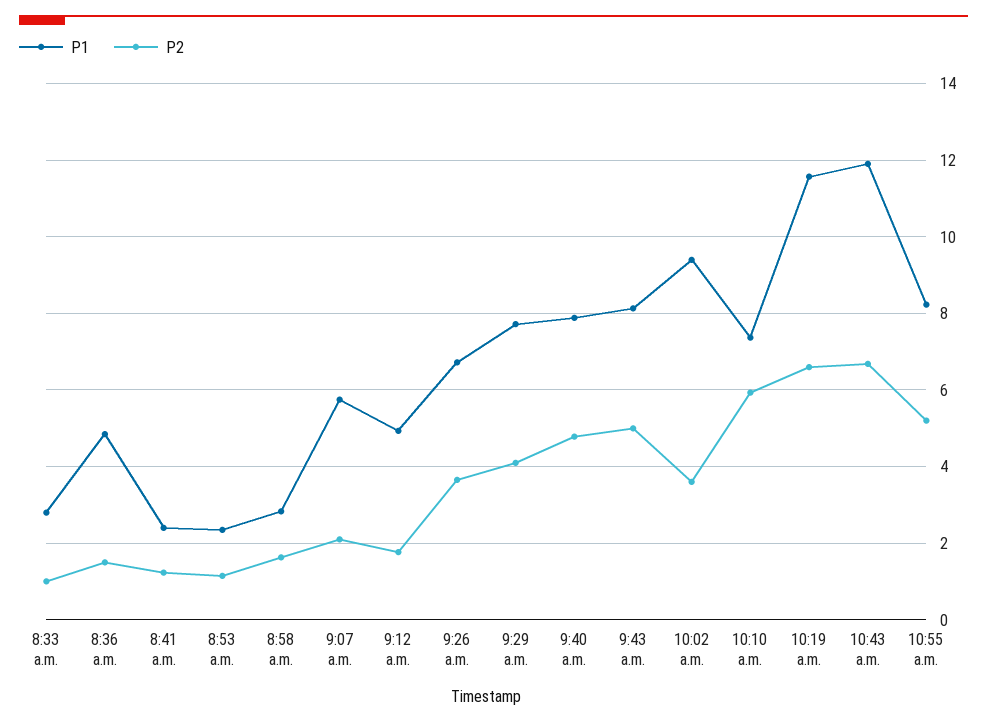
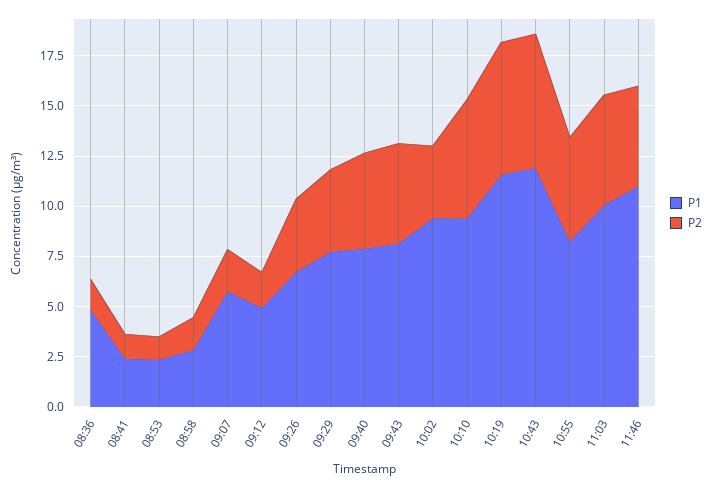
P1, 8:33 a.m.: 2.8 -> none
P2, 8:33 a.m.: 1 -> none
P1, 10:10 a.m.: 7.4 -> 9.5
P1, 11:03: none -> 10
P2, 11:03: none -> 5.5
P1, 11:46: none -> 11
P2, 11:46: none -> 5

